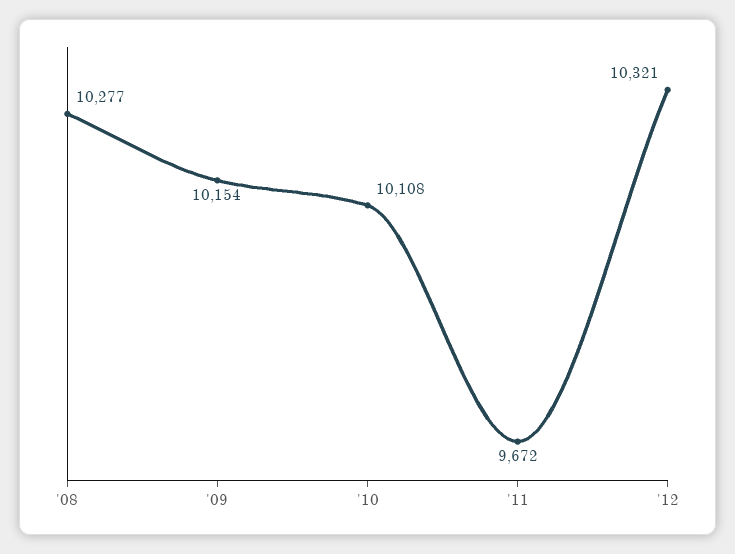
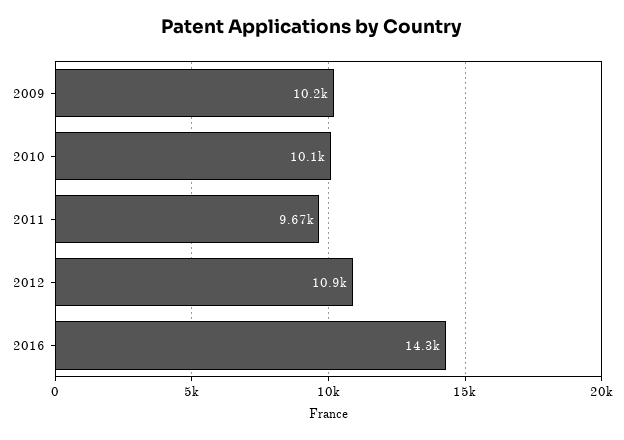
'08: 10277 -> none
'12: 10321 -> 10900
2016: none -> 14300

